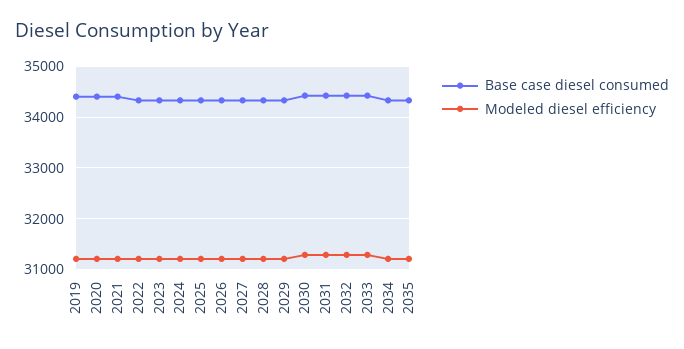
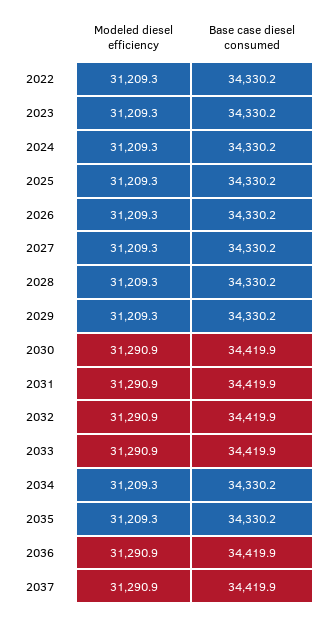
Base case diesel consumed, 2019: 34400 -> none
Modeled diesel efficiency, 2019: 31200 -> none
Base case diesel consumed, 2020: 34400 -> none
Modeled diesel efficiency, 2020: 31200 -> none
Base case diesel consumed, 2021: 34400 -> none
Modeled diesel efficiency, 2021: 31200 -> none
Modeled diesel efficiency, 2036: none -> 31290.9
Base case diesel consumed, 2036: none -> 34419.9
Modeled diesel efficiency, 2037: none -> 31290.9
Base case diesel consumed, 2037: none -> 34419.9

